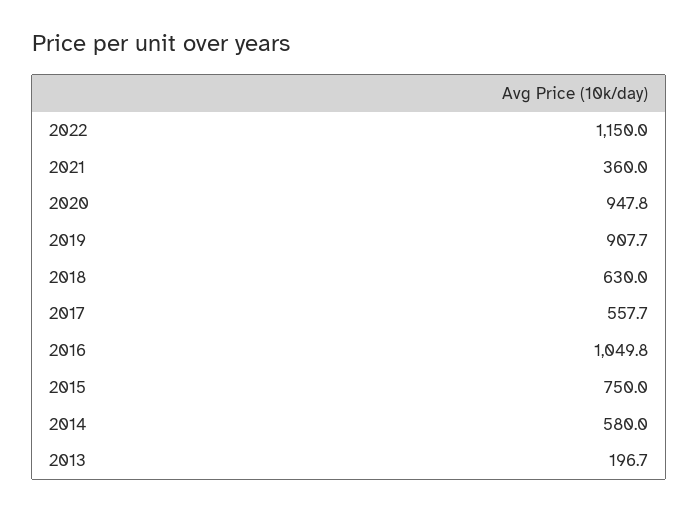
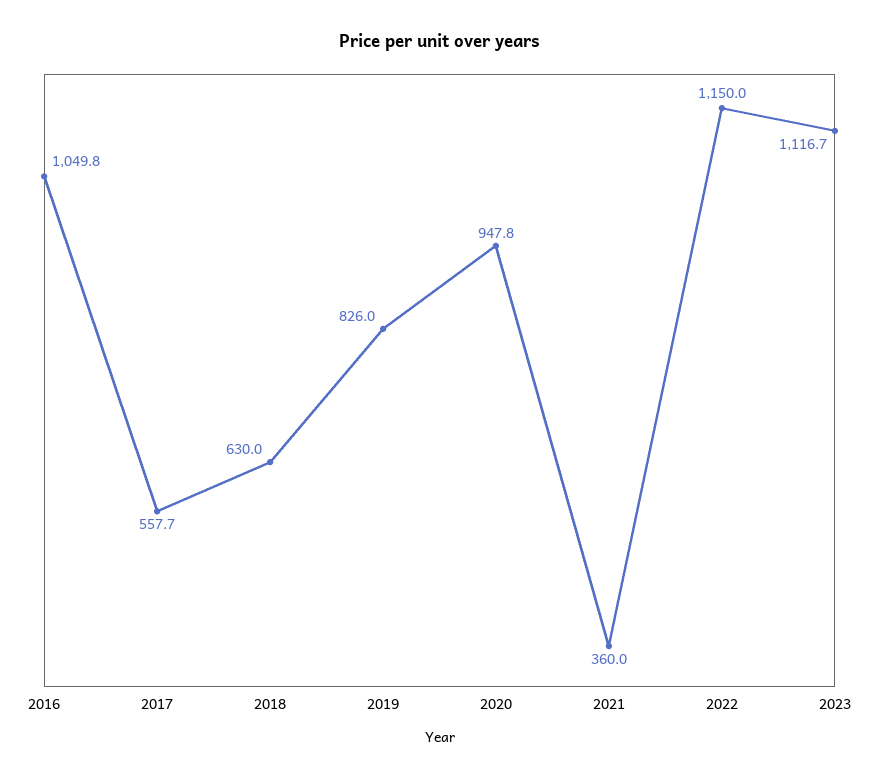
2019: 907.7 -> 826
2015: 750 -> none
2014: 580 -> none
2013: 196.7 -> none
2023: none -> 1116.7

